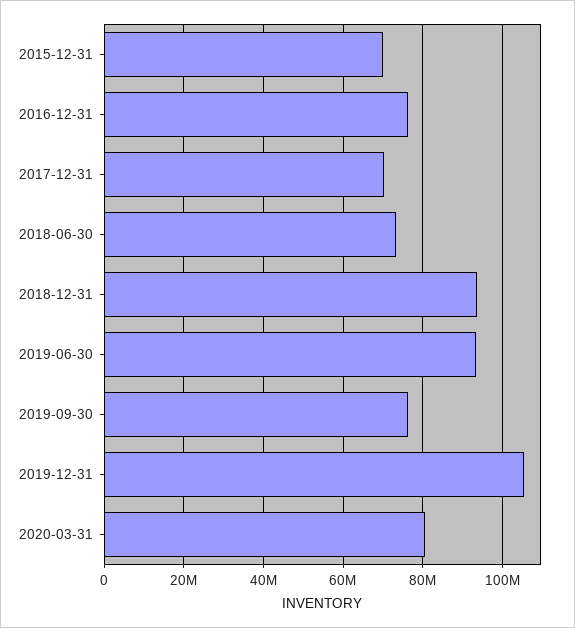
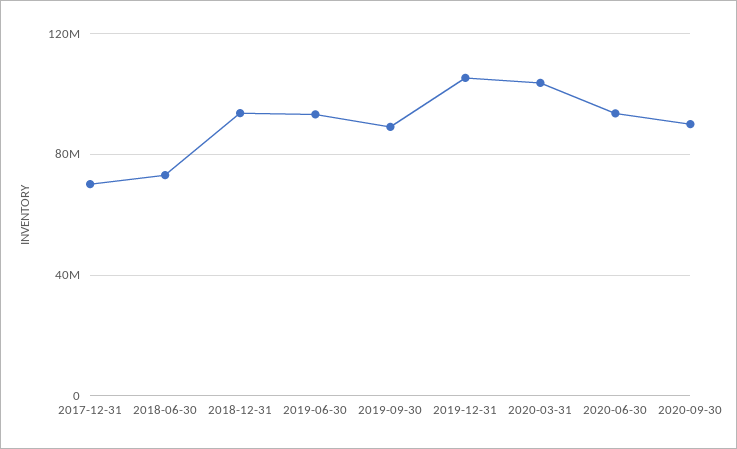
2015-12-31: 70000000 -> none
2016-12-31: 76000000 -> none
2019-09-30: 76000000 -> 90000000
2020-03-31: 80000000 -> 105000000
2020-06-30: none -> 95000000
2020-09-30: none -> 90000000

